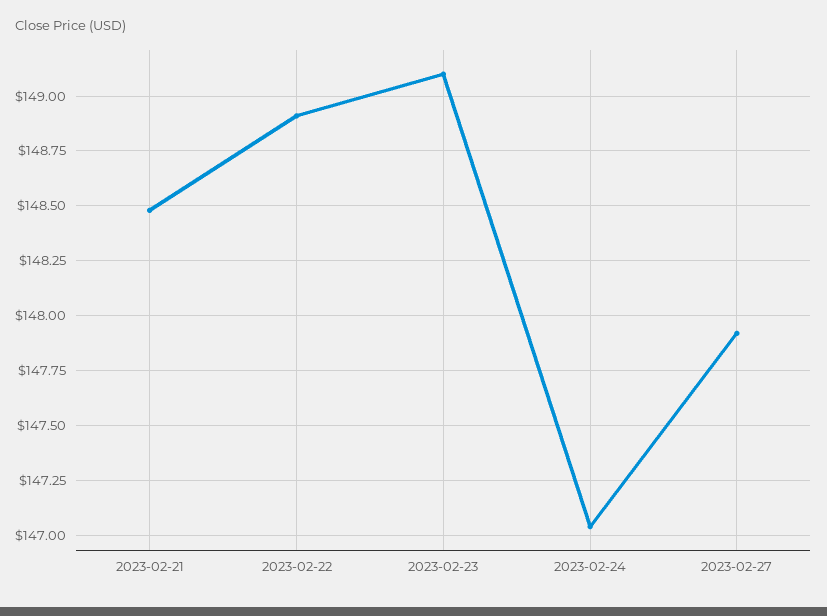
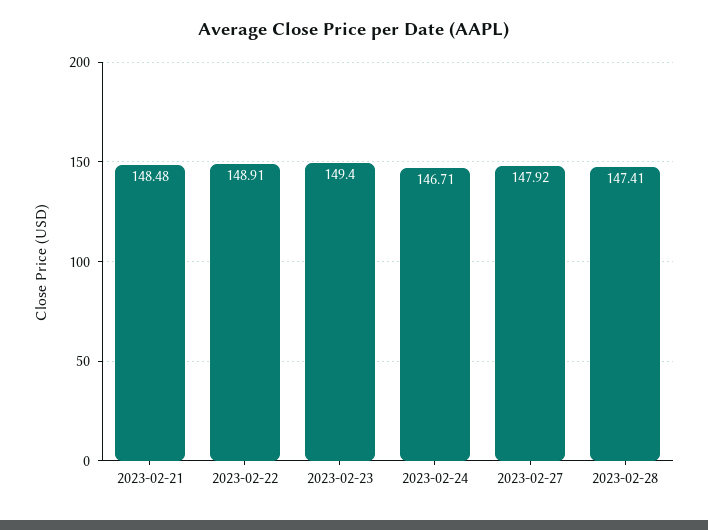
2023-02-23: 149.1 -> 149.4
2023-02-24: 147.05 -> 146.71
2023-02-28: none -> 147.41

